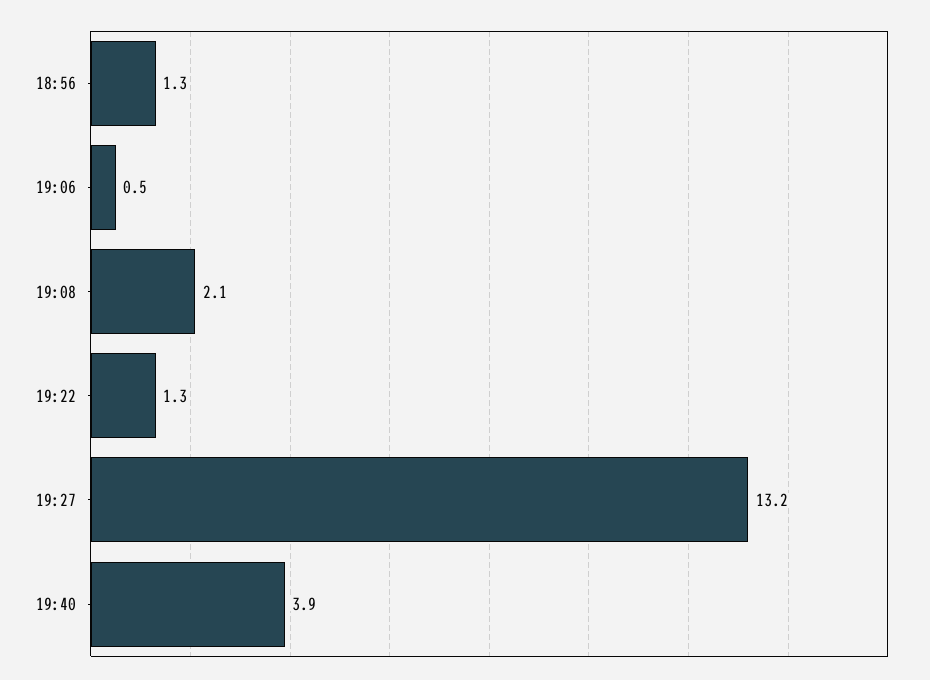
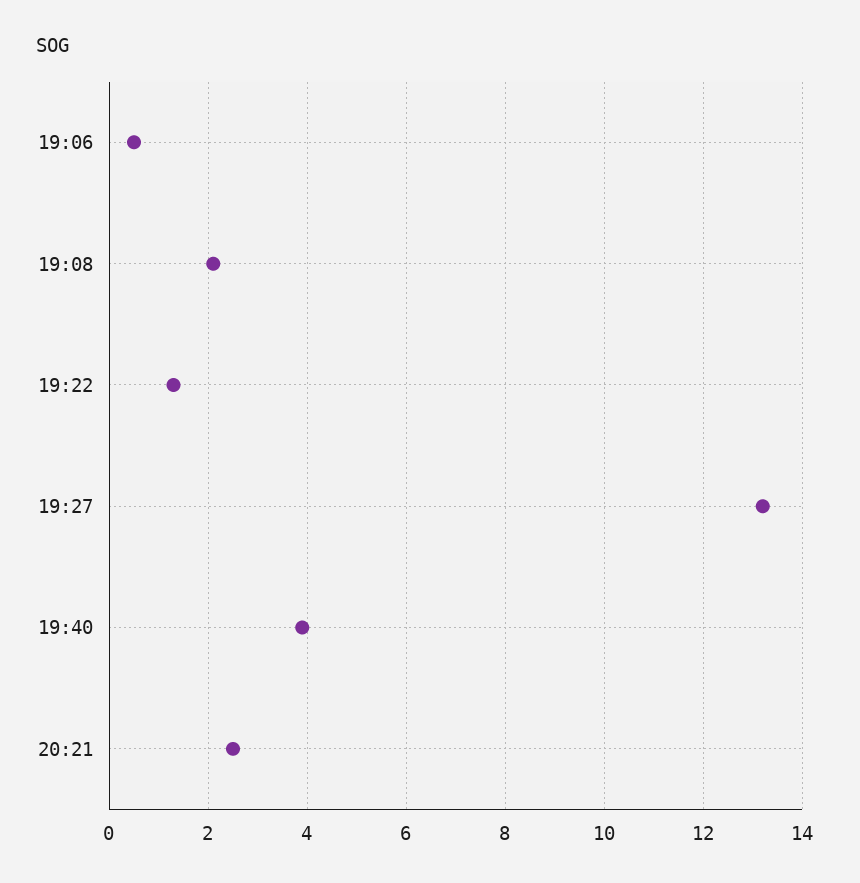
18:56: 1.3 -> none
20:21: none -> 2.5

